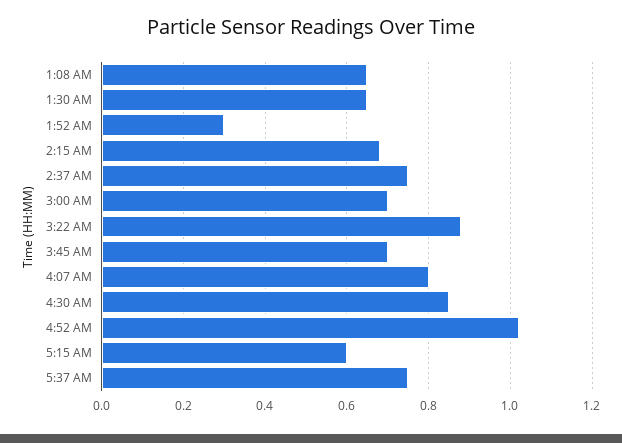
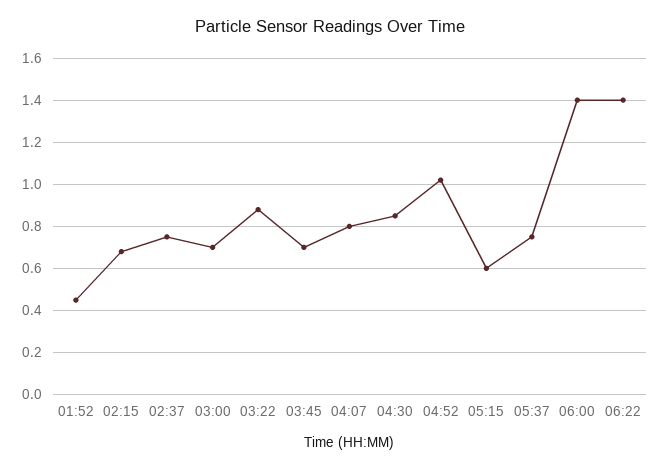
1:08 AM: 0.65 -> none
1:30 AM: 0.65 -> none
1:52 AM: 0.3 -> 0.45
06:00: none -> 1.4
06:22: none -> 1.4

